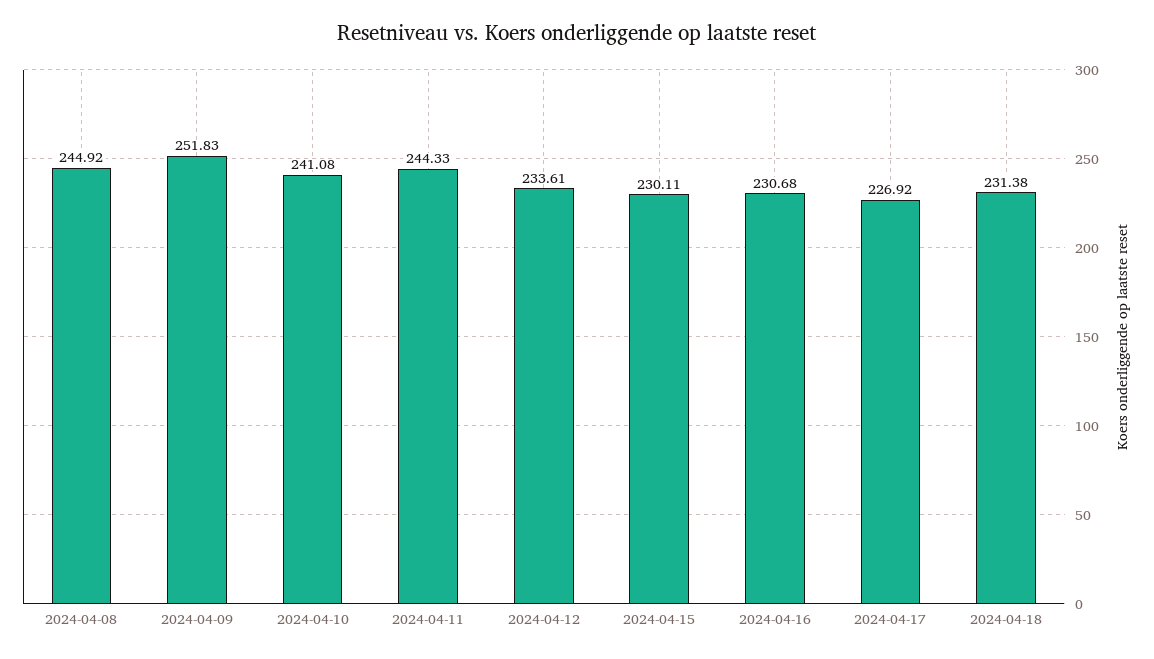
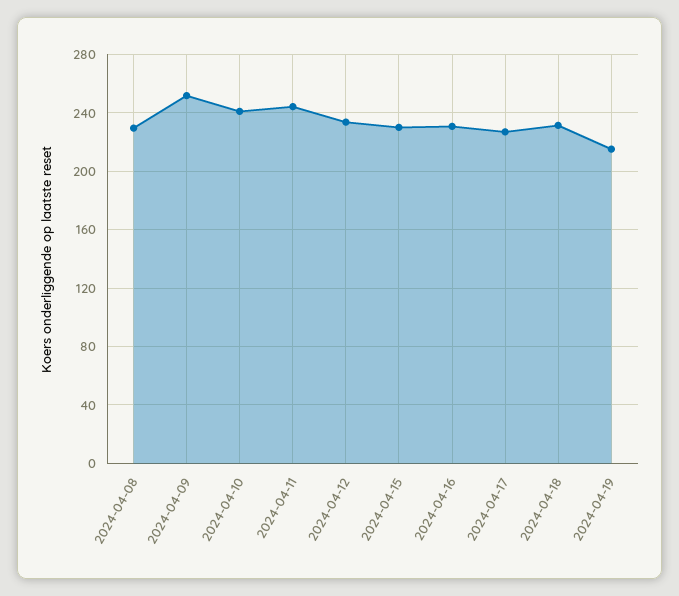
2024-04-08: 244.92 -> 230
2024-04-19: none -> 215

